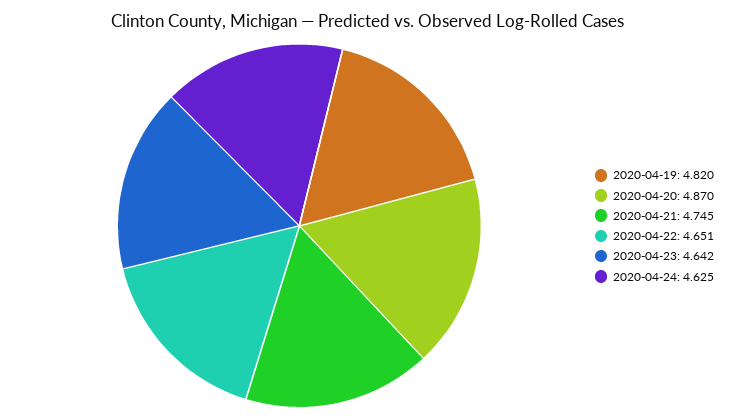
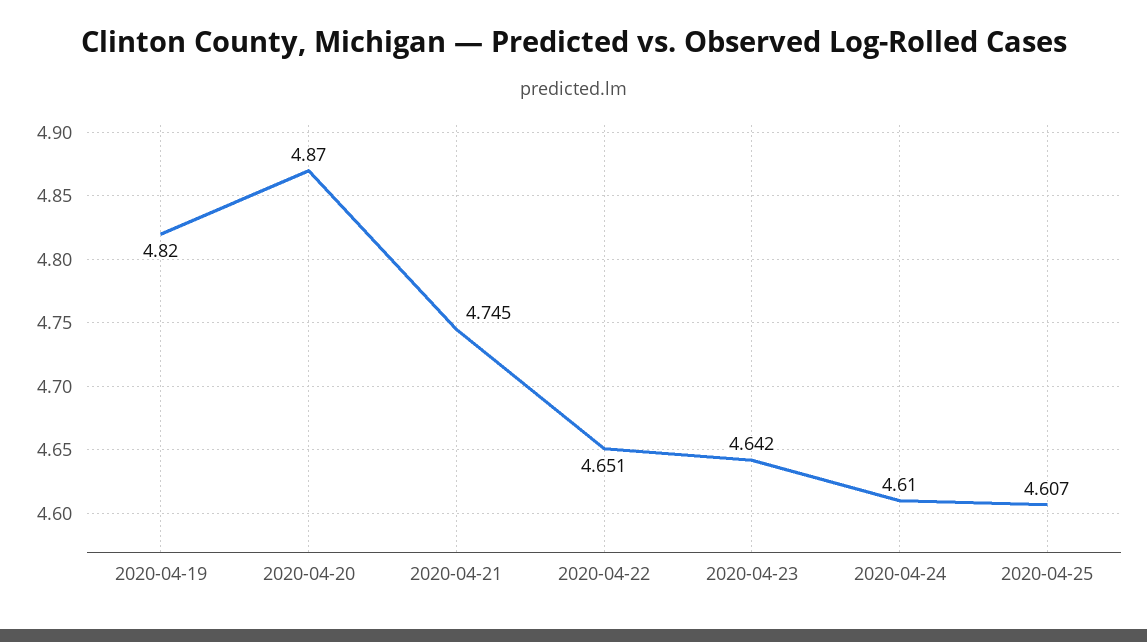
2020-04-24: 4.625 -> 4.61
2020-04-25: none -> 4.607

